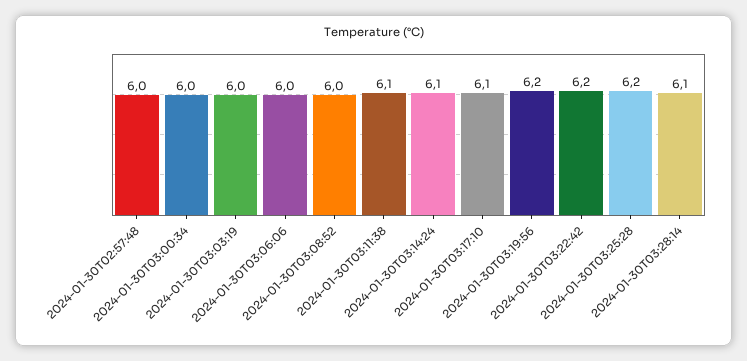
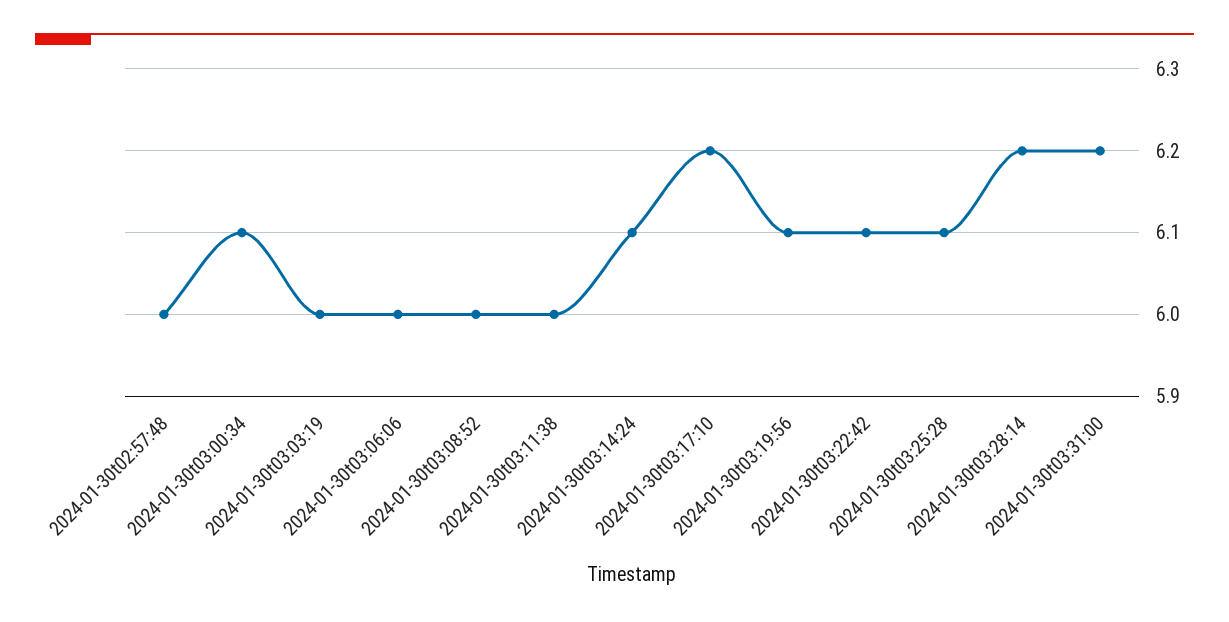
2024-01-30T03:00:34: 6 -> 6.1
2024-01-30T03:11:38: 6.1 -> 6
2024-01-30T03:17:10: 6.1 -> 6.2
2024-01-30T03:19:56: 6.2 -> 6.1
2024-01-30T03:22:42: 6.2 -> 6.1
2024-01-30T03:25:28: 6.2 -> 6.1
2024-01-30T03:28:14: 6.1 -> 6.2
2024-01-30t03:31:00: none -> 6.2

